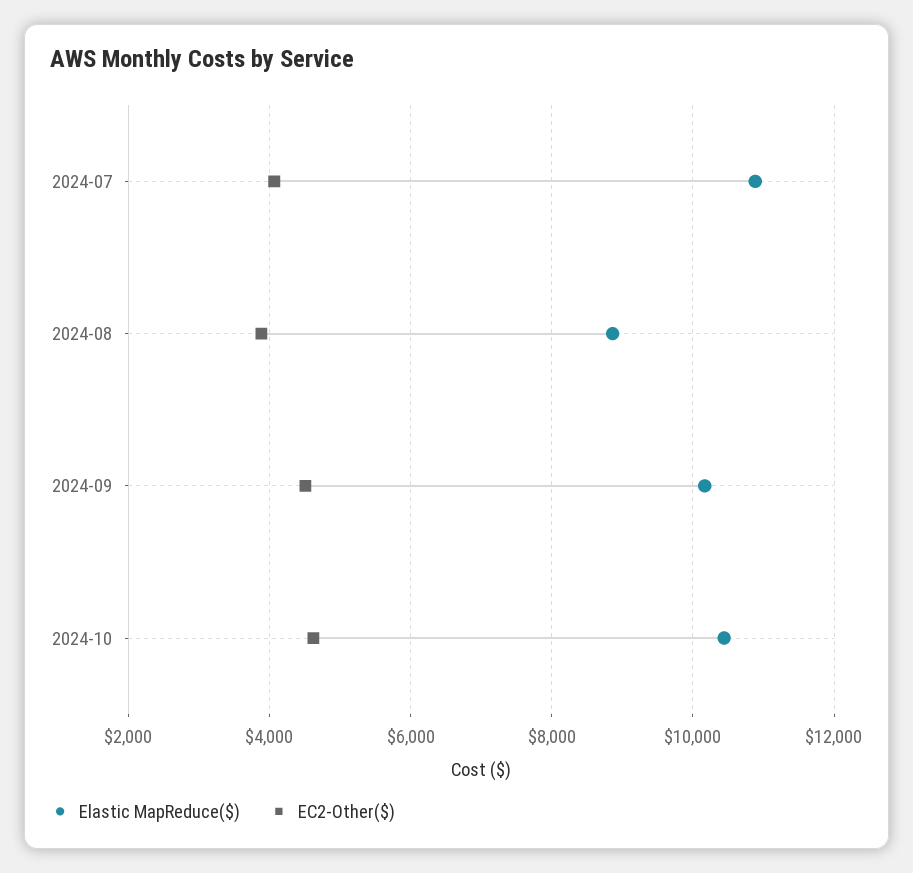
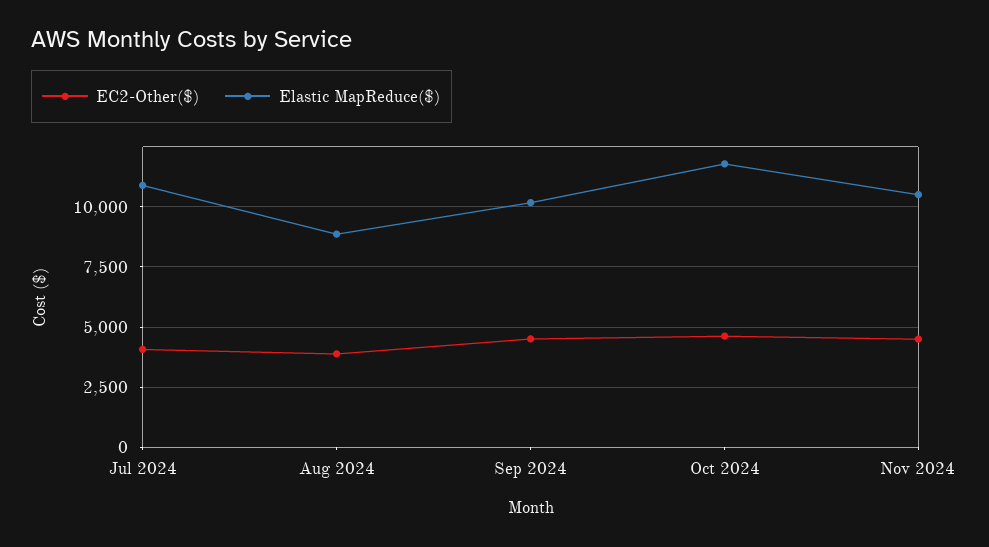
Elastic MapReduce($), 2024-10: 10400 -> 11750
EC2-Other($), Nov 2024: none -> 4500
Elastic MapReduce($), Nov 2024: none -> 10500

